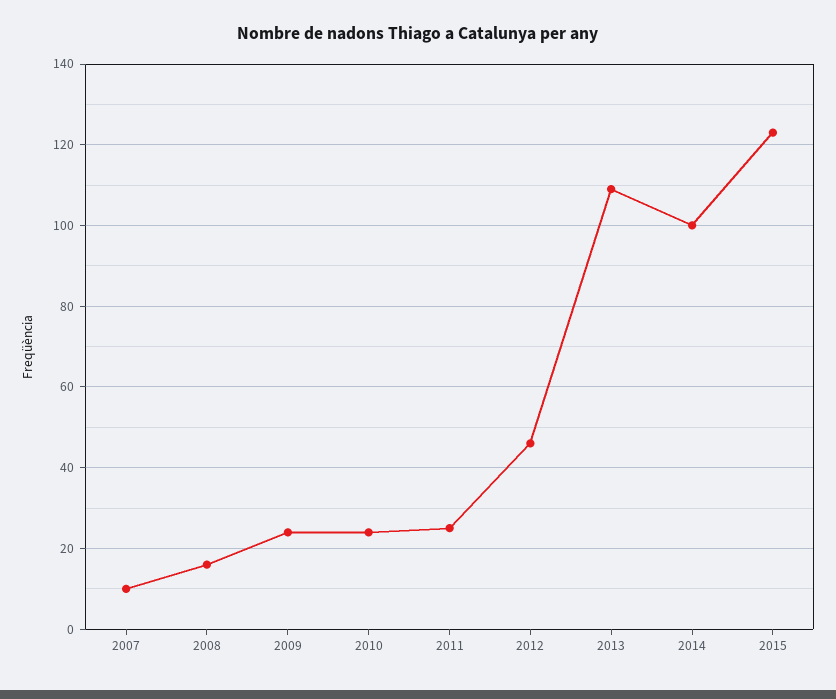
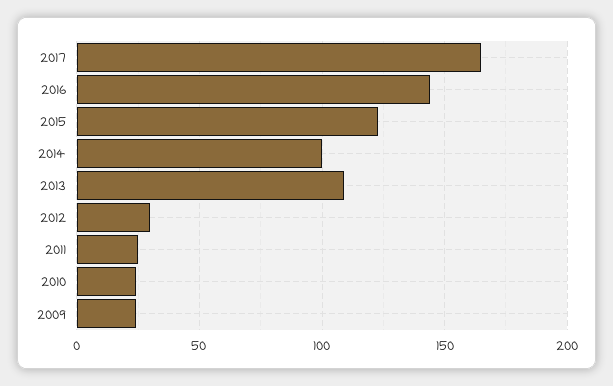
2007: 10 -> none
2008: 15 -> none
2012: 45 -> 30
2017: none -> 165
2016: none -> 145

